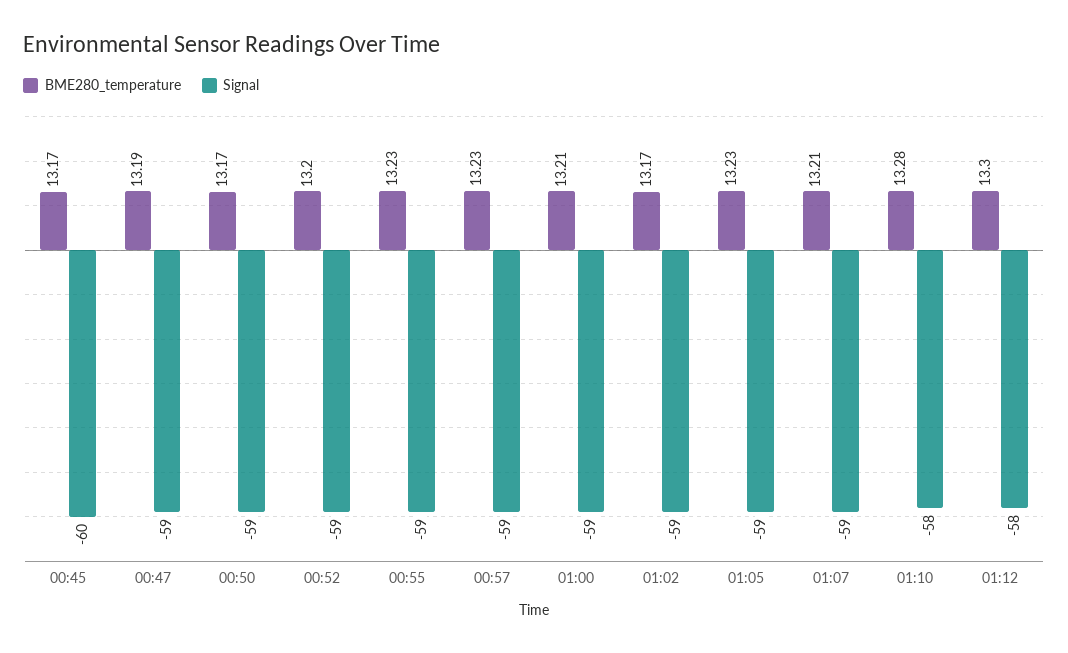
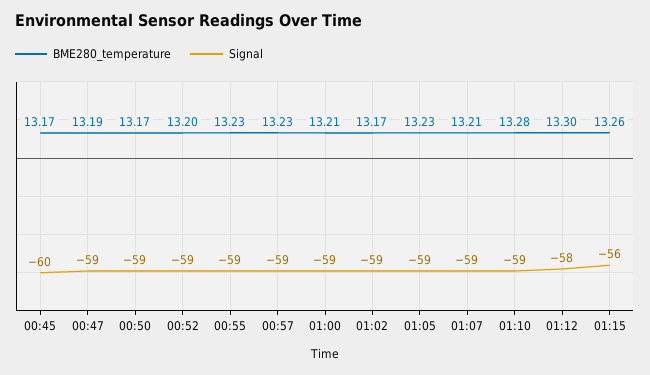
Signal, 01:10: -58 -> -59
BME280_temperature, 01:15: none -> 13.26
Signal, 01:15: none -> -56

